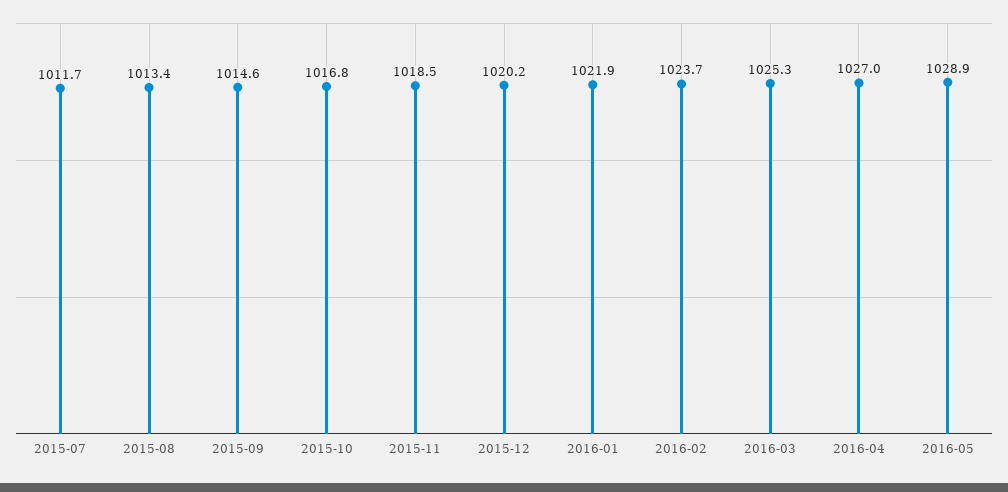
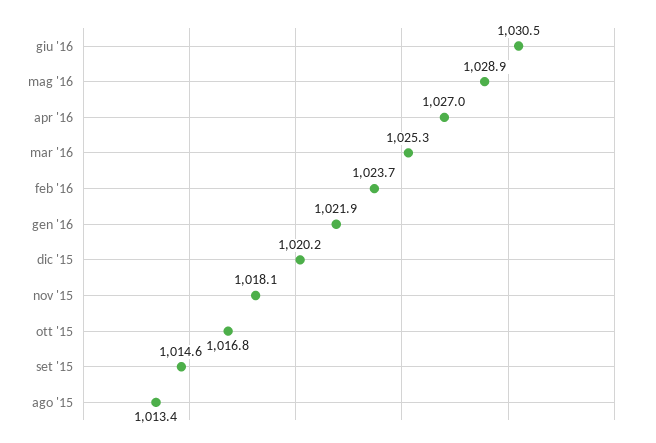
2015-07: 1011.7 -> none
2015-11: 1018.5 -> 1018.1
giu '16: none -> 1030.5

